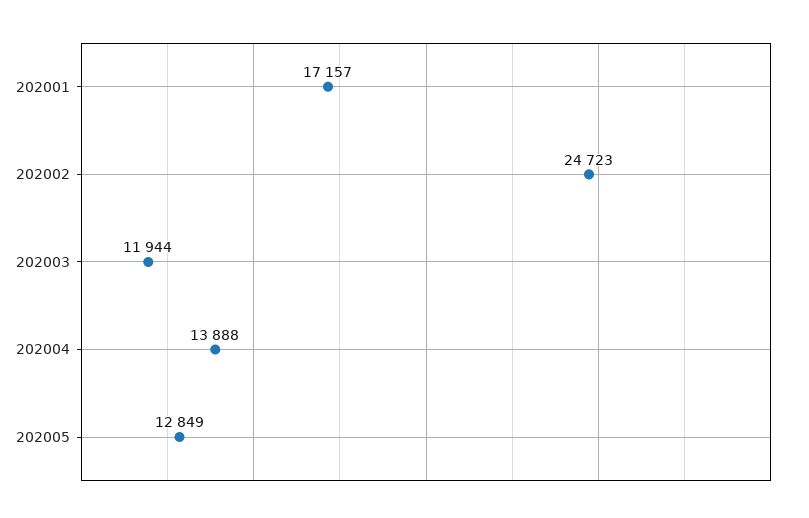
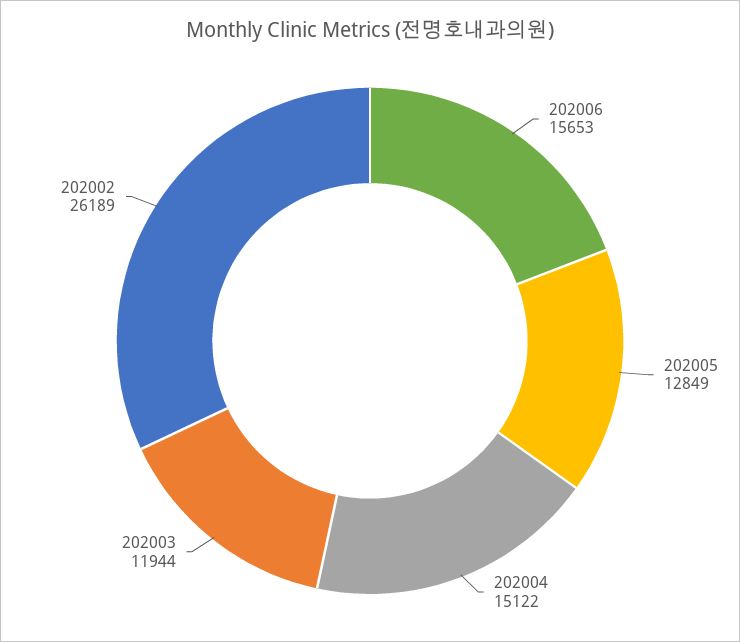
202001: 17157 -> none
202002: 24723 -> 26189
202004: 13888 -> 15122
202006: none -> 15653

